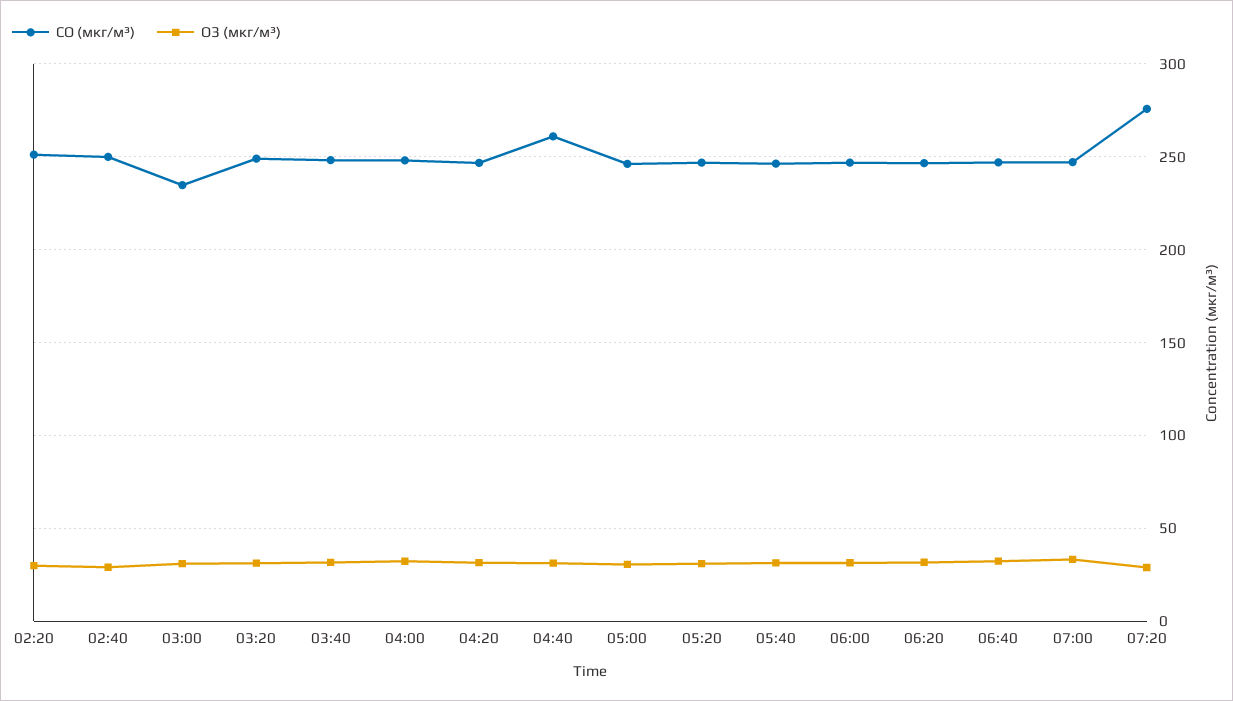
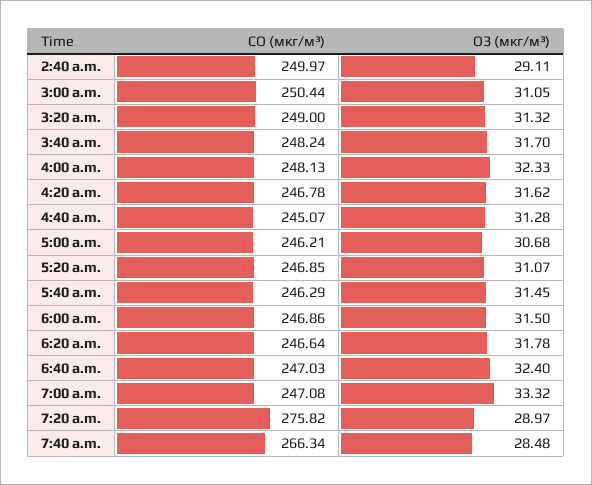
CO (мкг/м³), 02:20: 250 -> none
O3 (мкг/м³), 02:20: 30 -> none
CO (мкг/м³), 03:00: 235 -> 250.44
CO (мкг/м³), 04:40: 260 -> 245.07
CO (мкг/м³), 7:40 a.m.: none -> 266.34
O3 (мкг/м³), 7:40 a.m.: none -> 28.48

